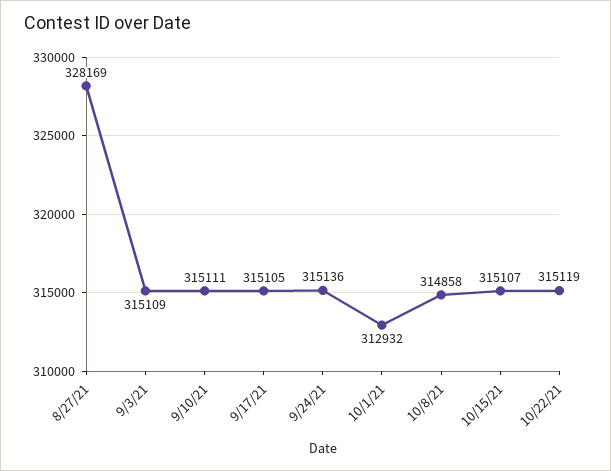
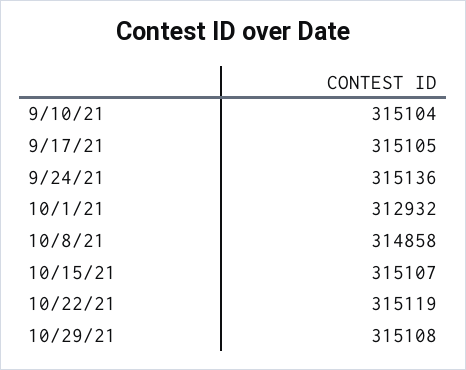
8/27/21: 328169 -> none
9/3/21: 315109 -> none
9/10/21: 315111 -> 315104
10/29/21: none -> 315108

